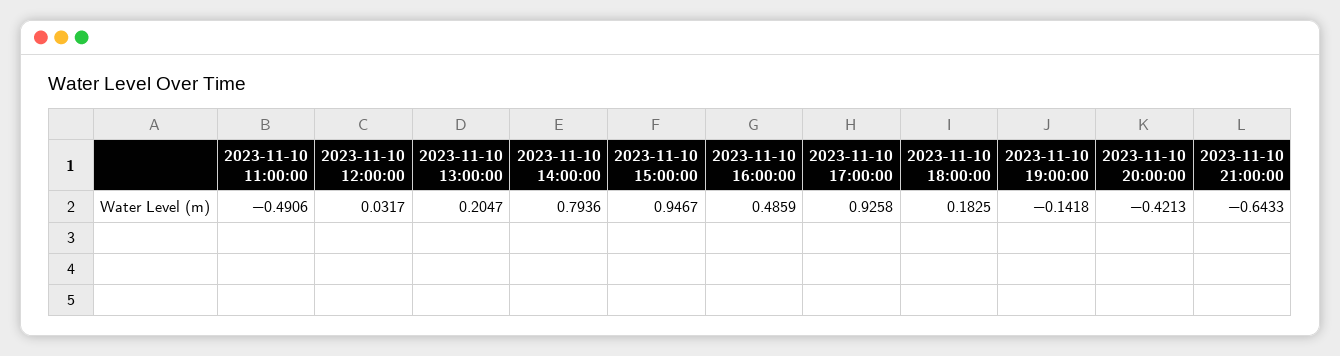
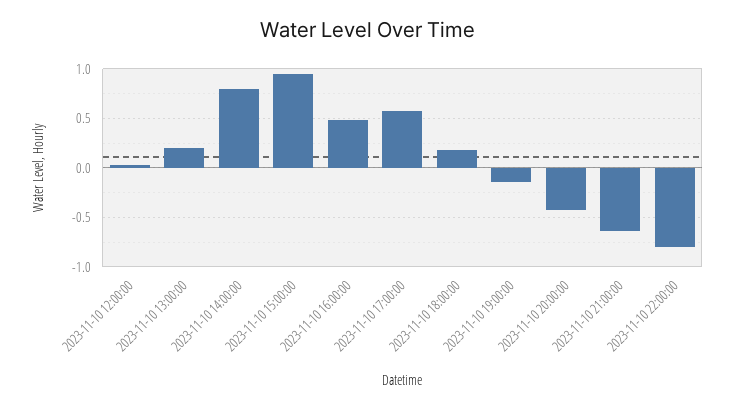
2023-11-10 11:00:00: -0.4906 -> none
2023-11-10 17:00:00: 0.9258 -> 0.6
2023-11-10 22:00:00: none -> -0.8

